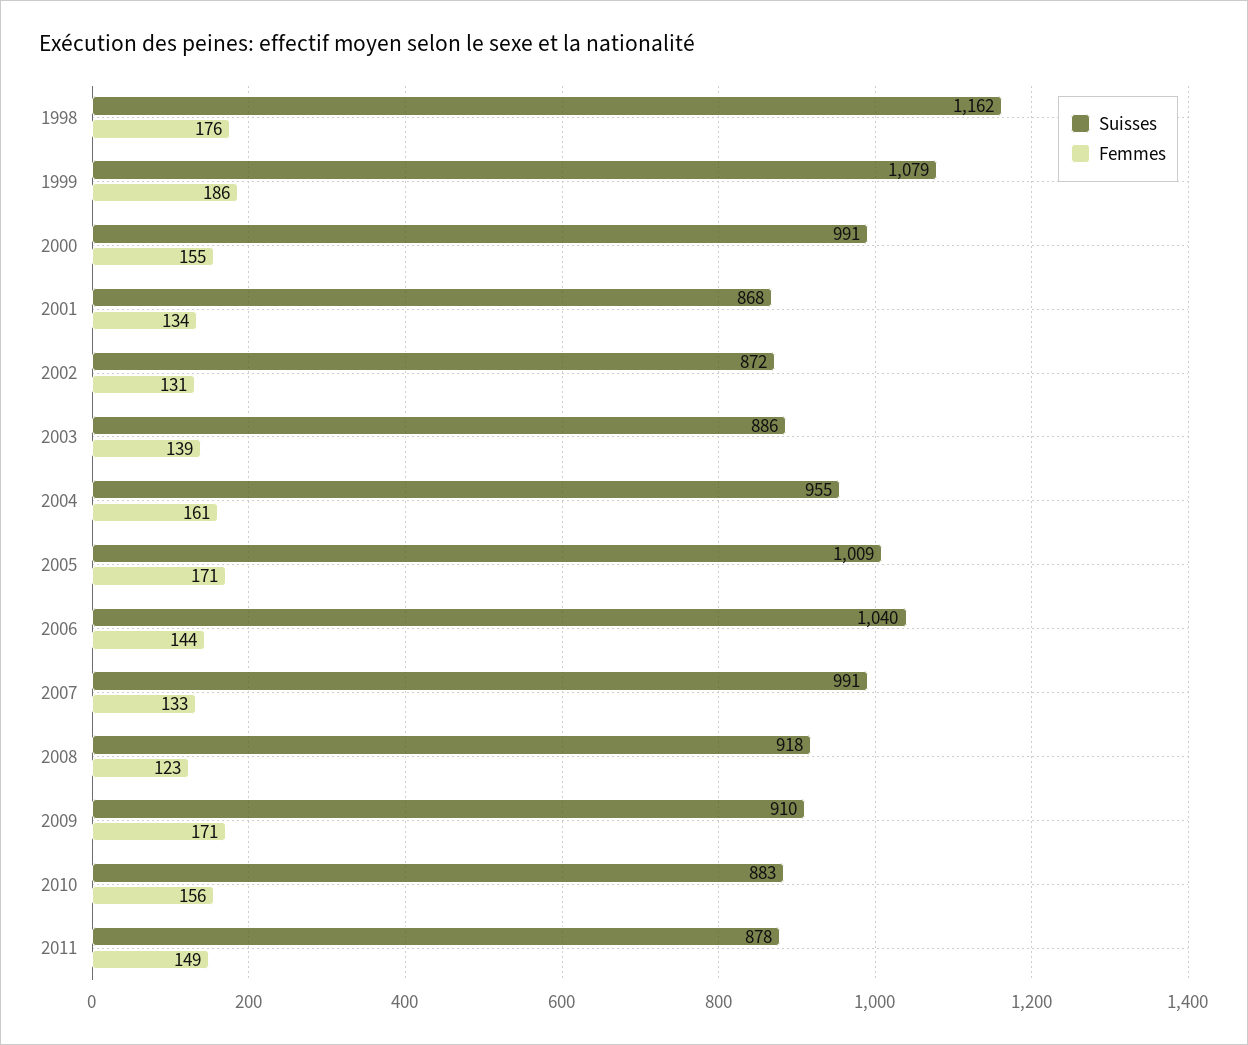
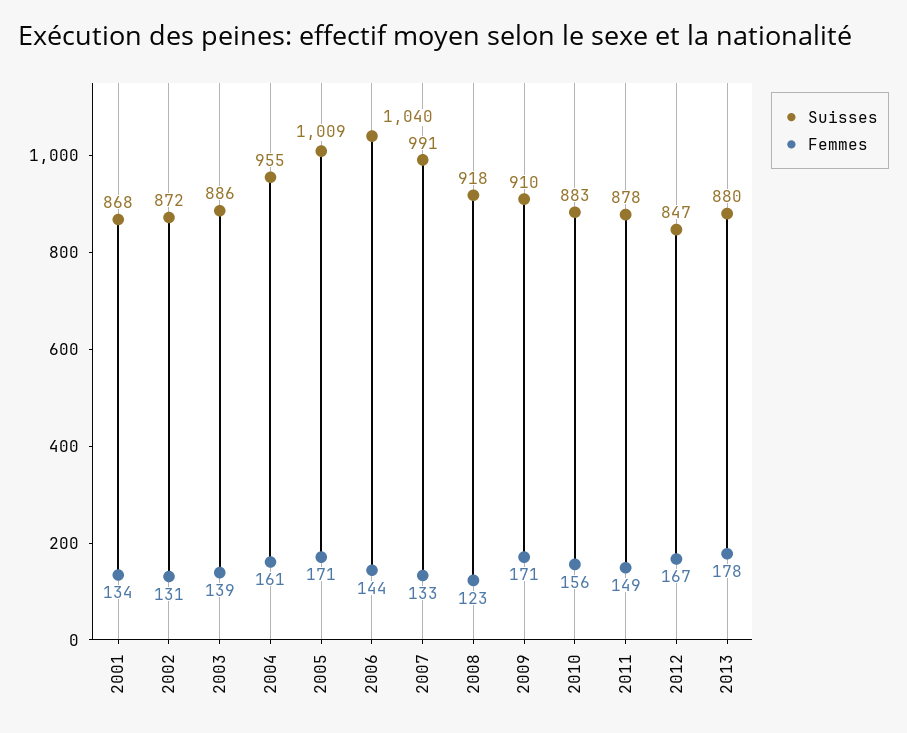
Suisses, 1998: 1162 -> none
Femmes, 1998: 176 -> none
Suisses, 1999: 1079 -> none
Femmes, 1999: 186 -> none
Suisses, 2000: 991 -> none
Femmes, 2000: 155 -> none
Suisses, 2012: none -> 847
Femmes, 2012: none -> 167
Suisses, 2013: none -> 880
Femmes, 2013: none -> 178

